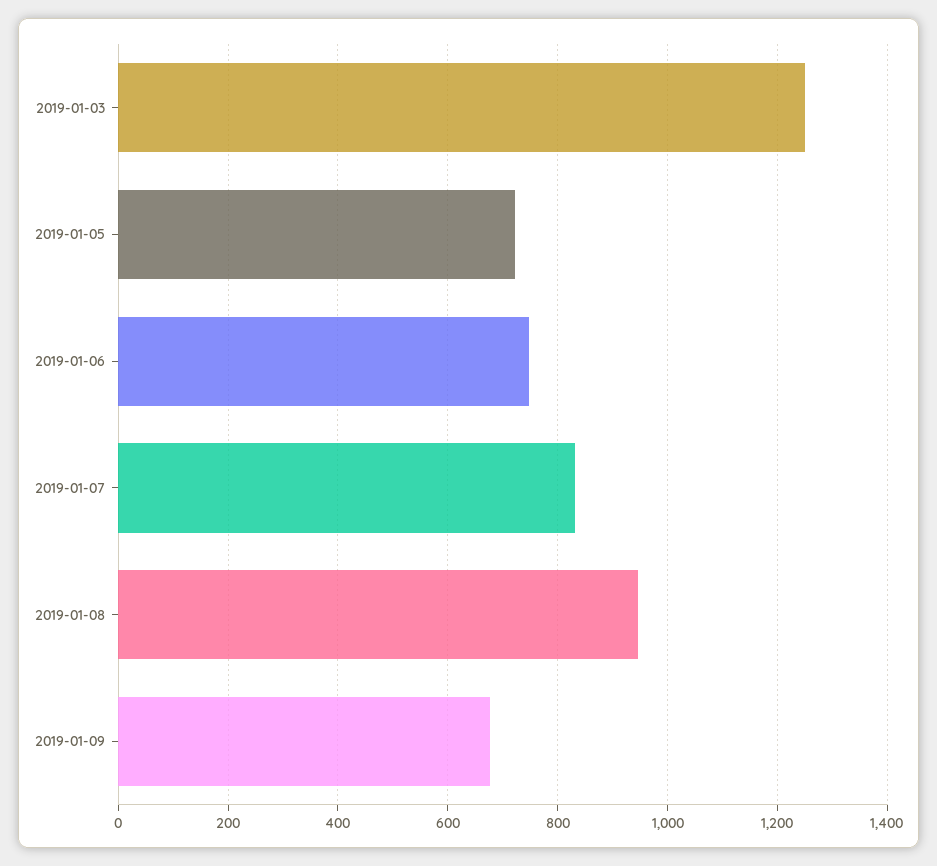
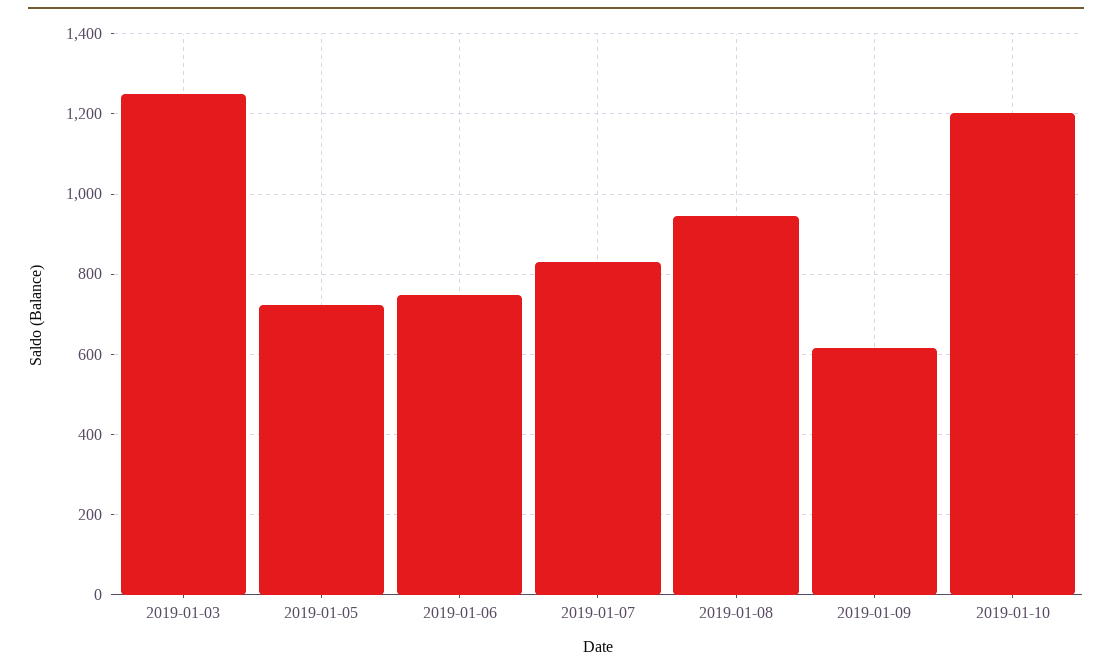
2019-01-09: 680 -> 620
2019-01-10: none -> 1200

